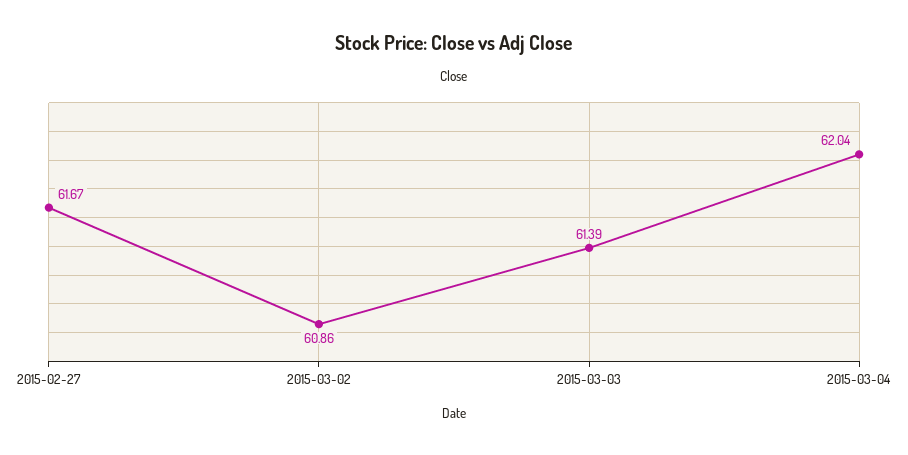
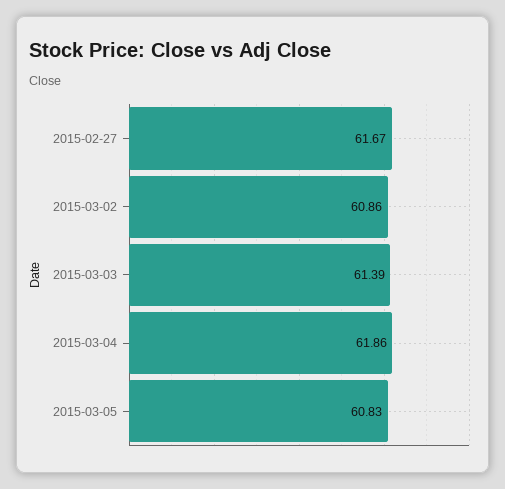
2015-03-04: 62.04 -> 61.86
2015-03-05: none -> 60.83

